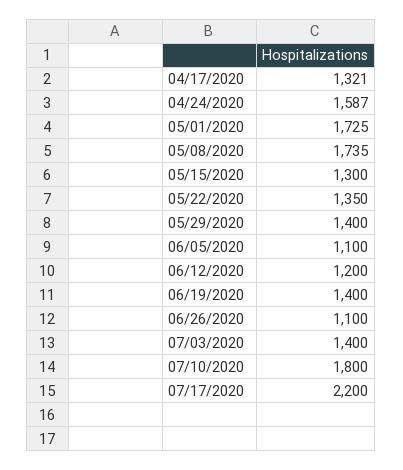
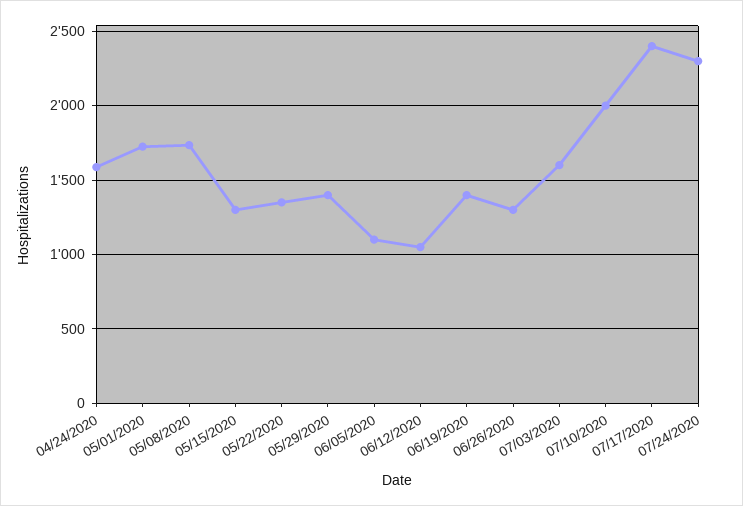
04/17/2020: 1321 -> none
06/12/2020: 1200 -> 1050
06/26/2020: 1100 -> 1300
07/03/2020: 1400 -> 1600
07/10/2020: 1800 -> 2000
07/17/2020: 2200 -> 2400
07/24/2020: none -> 2300

